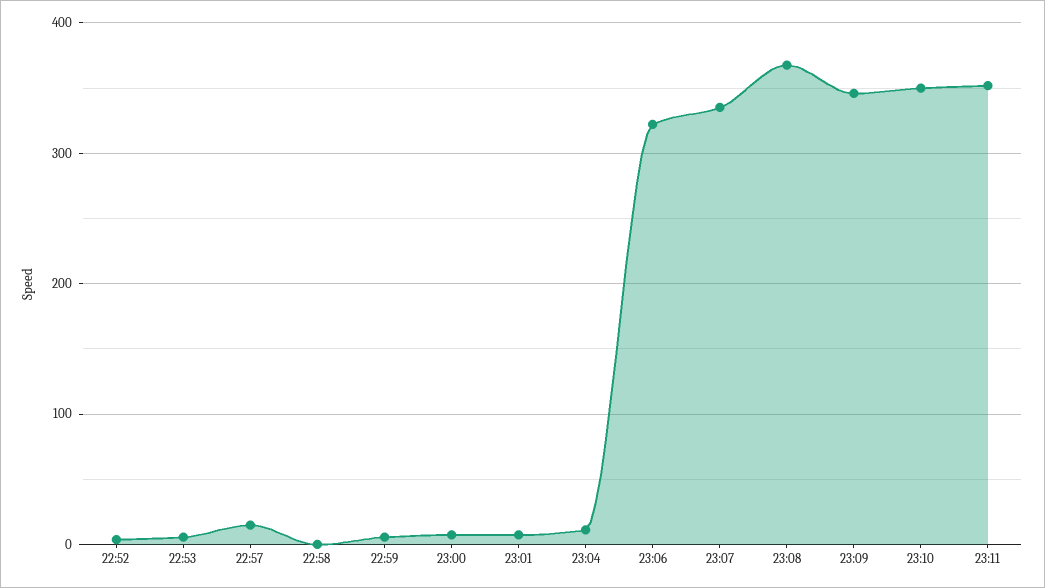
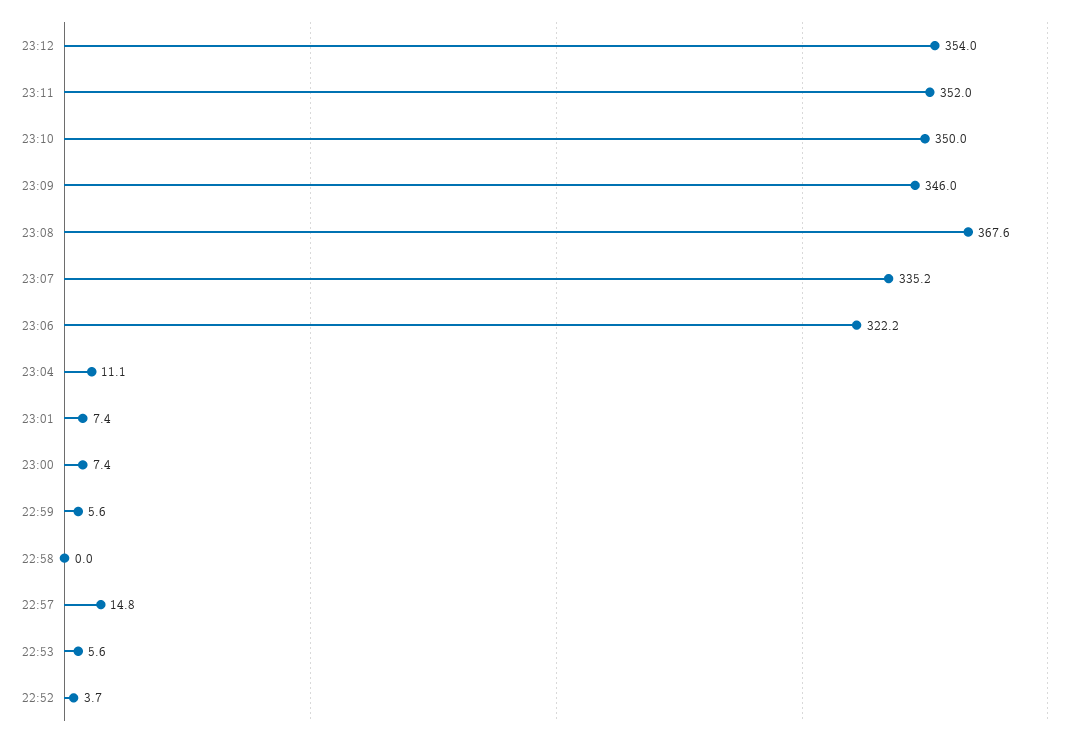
23:12: none -> 354

